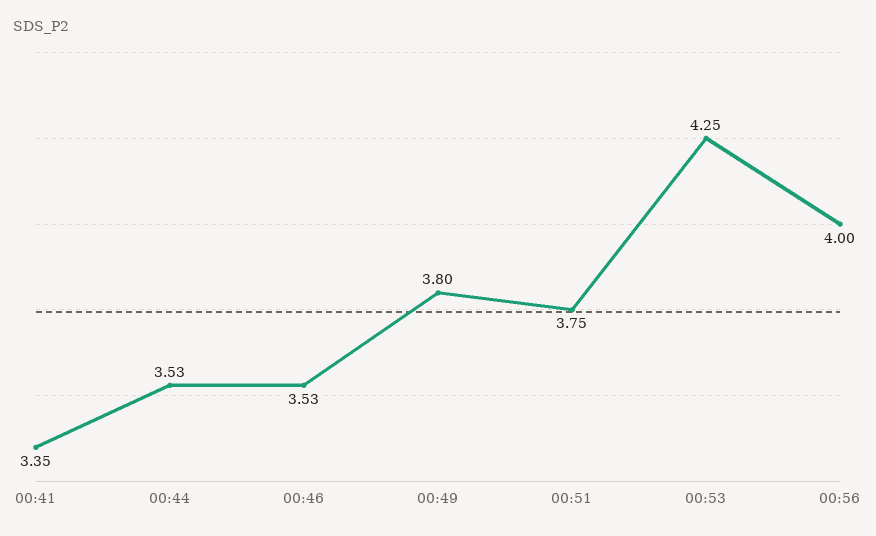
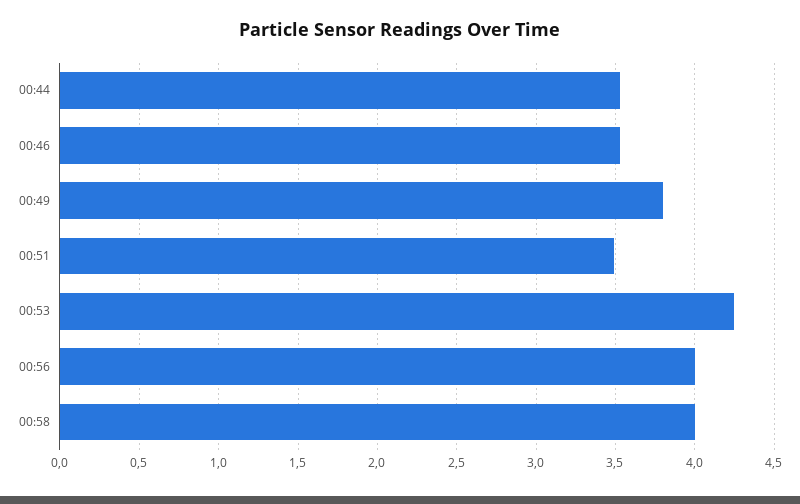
00:41: 3.35 -> none
00:51: 3.75 -> 3.5
00:58: none -> 4

